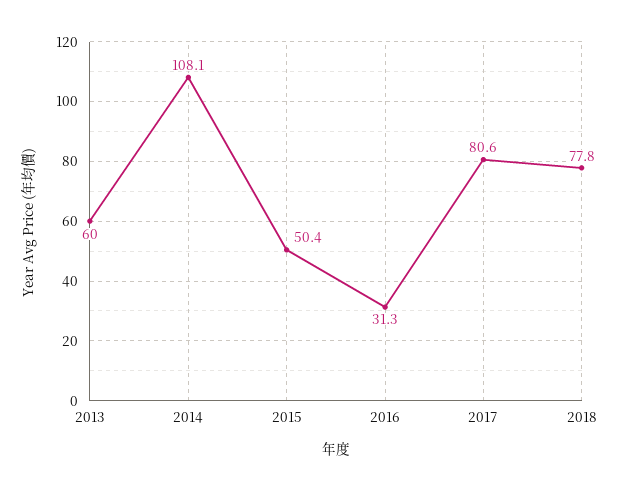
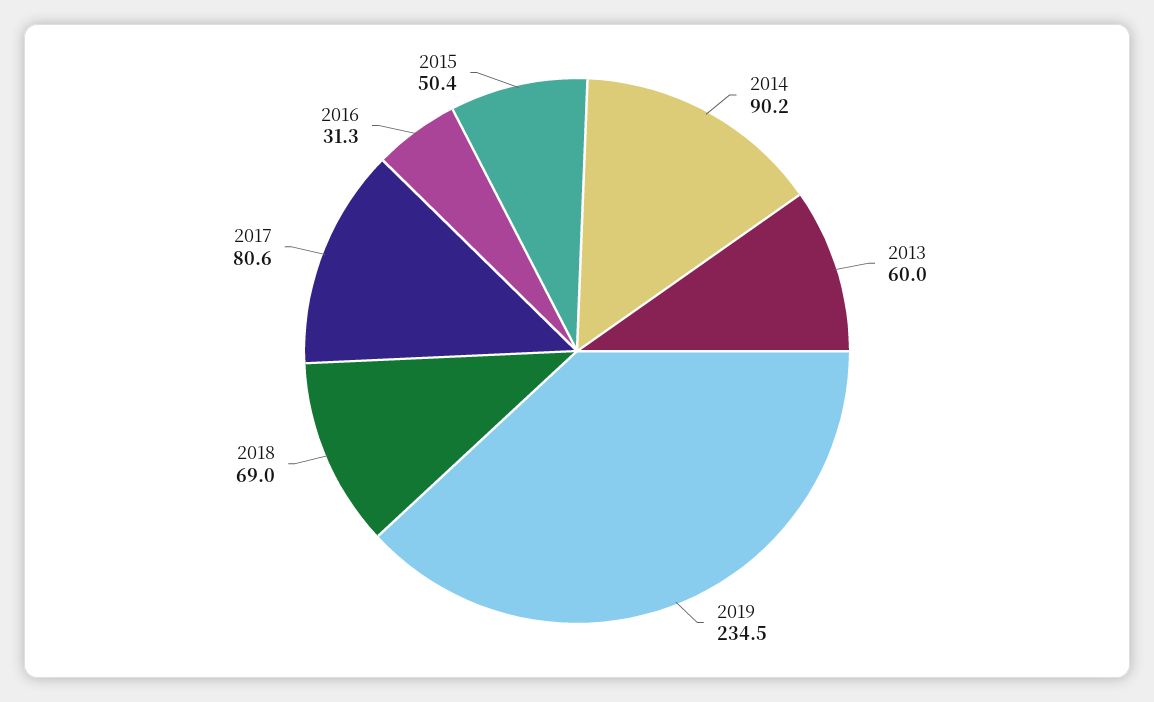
2014: 108.1 -> 90.2
2018: 77.8 -> 69
2019: none -> 234.5

